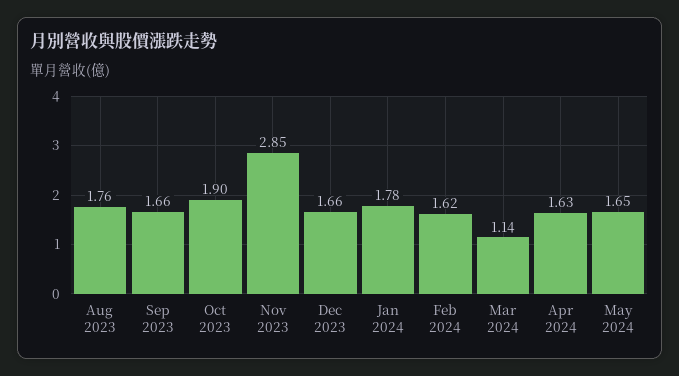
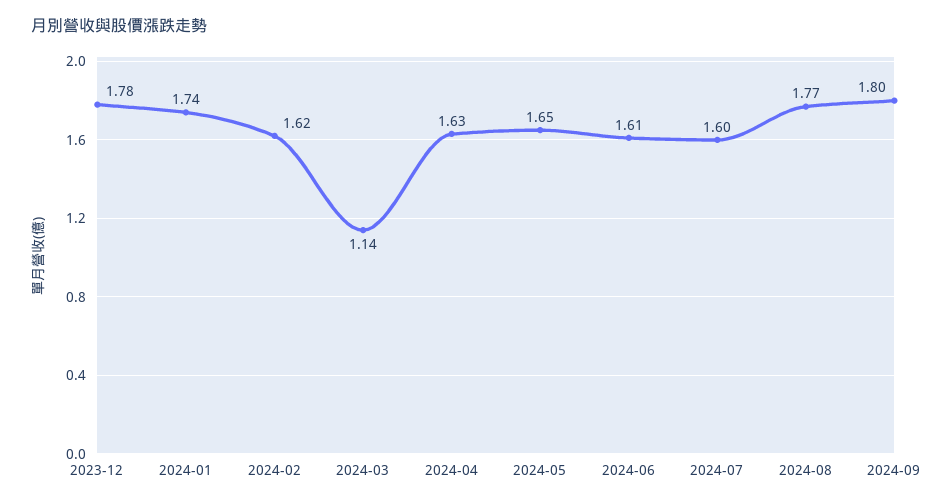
Aug 2023: 1.76 -> none
Sep 2023: 1.66 -> none
Oct 2023: 1.9 -> none
Nov 2023: 2.85 -> none
Dec 2023: 1.66 -> 1.78
Jan 2024: 1.78 -> 1.74
2024-06: none -> 1.61
2024-07: none -> 1.6
2024-08: none -> 1.77
2024-09: none -> 1.8

